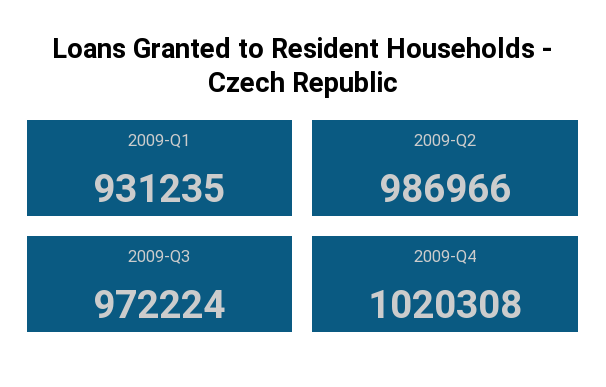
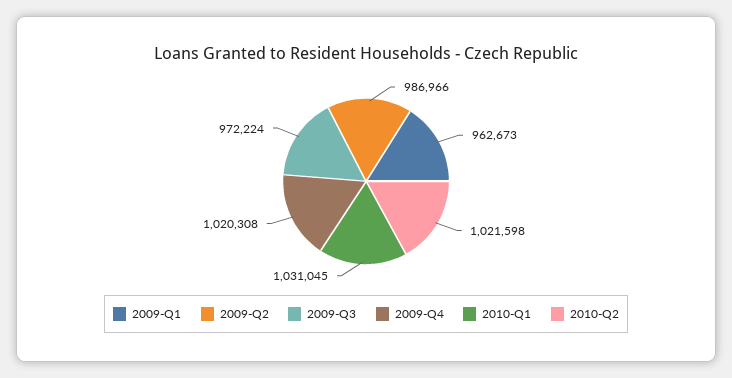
2009-Q1: 931235 -> 962673
2010-Q1: none -> 1031045
2010-Q2: none -> 1021598

